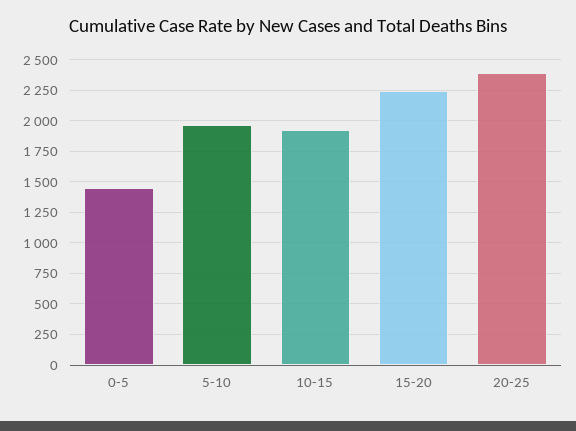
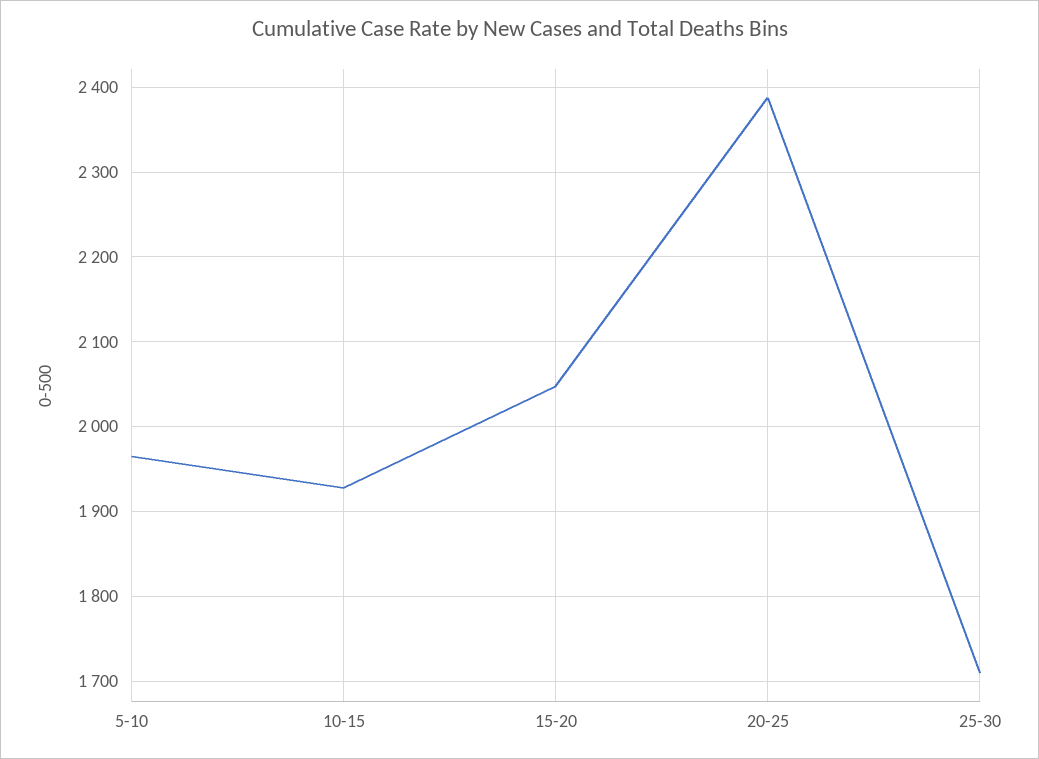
0-5: 1450 -> none
15-20: 2250 -> 2050
25-30: none -> 1710

